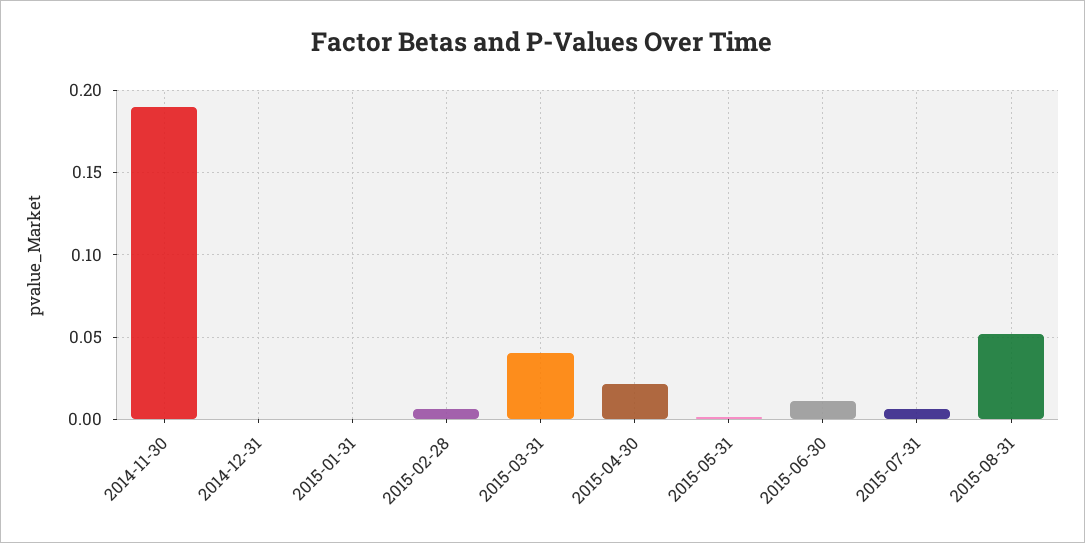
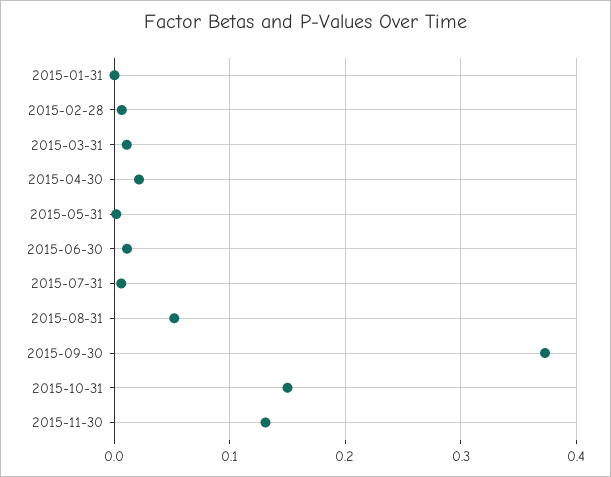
2014-11-30: 0.19 -> none
2014-12-31: 0 -> none
2015-03-31: 0.04 -> 0.01
2015-09-30: none -> 0.37
2015-10-31: none -> 0.15
2015-11-30: none -> 0.13

